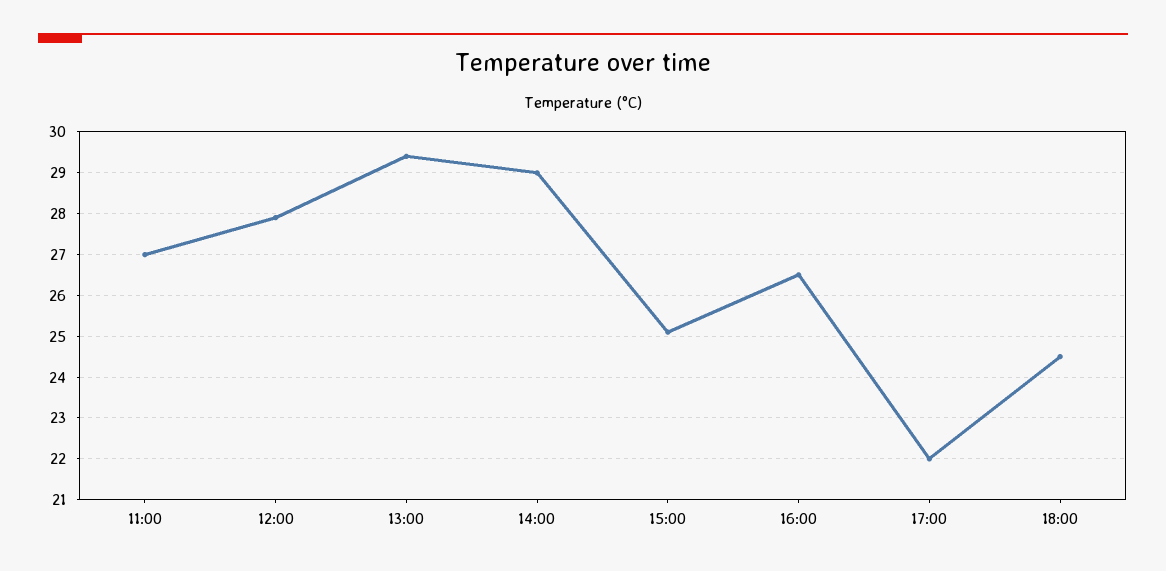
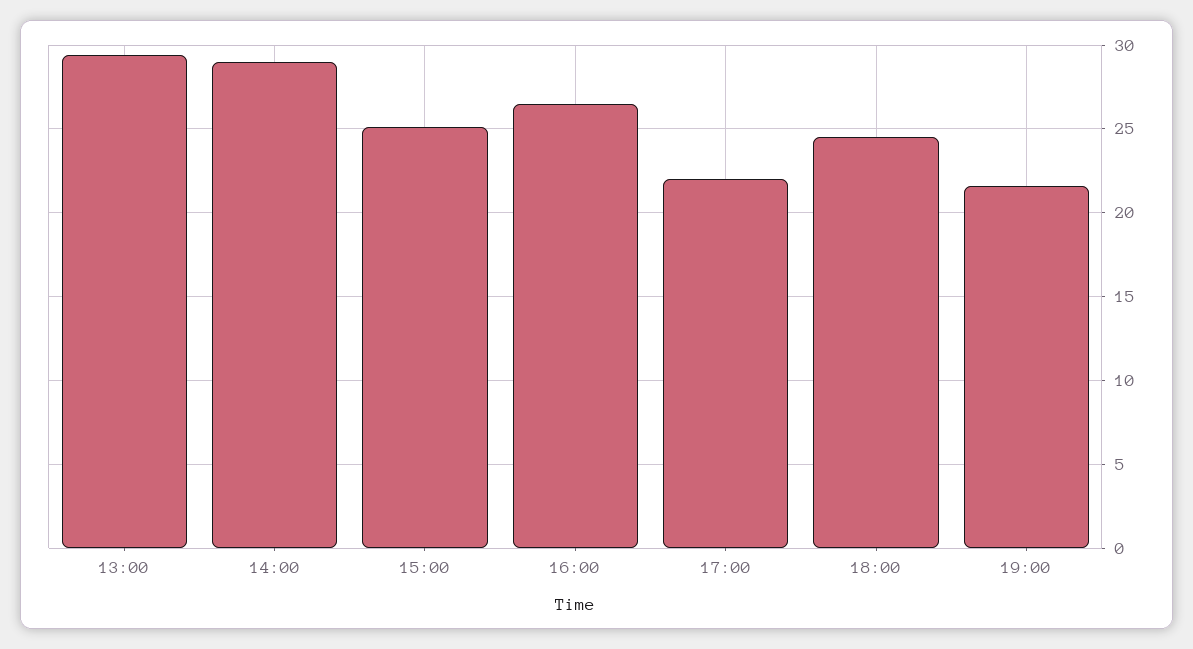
11:00: 27 -> none
12:00: 28 -> none
19:00: none -> 21.5

